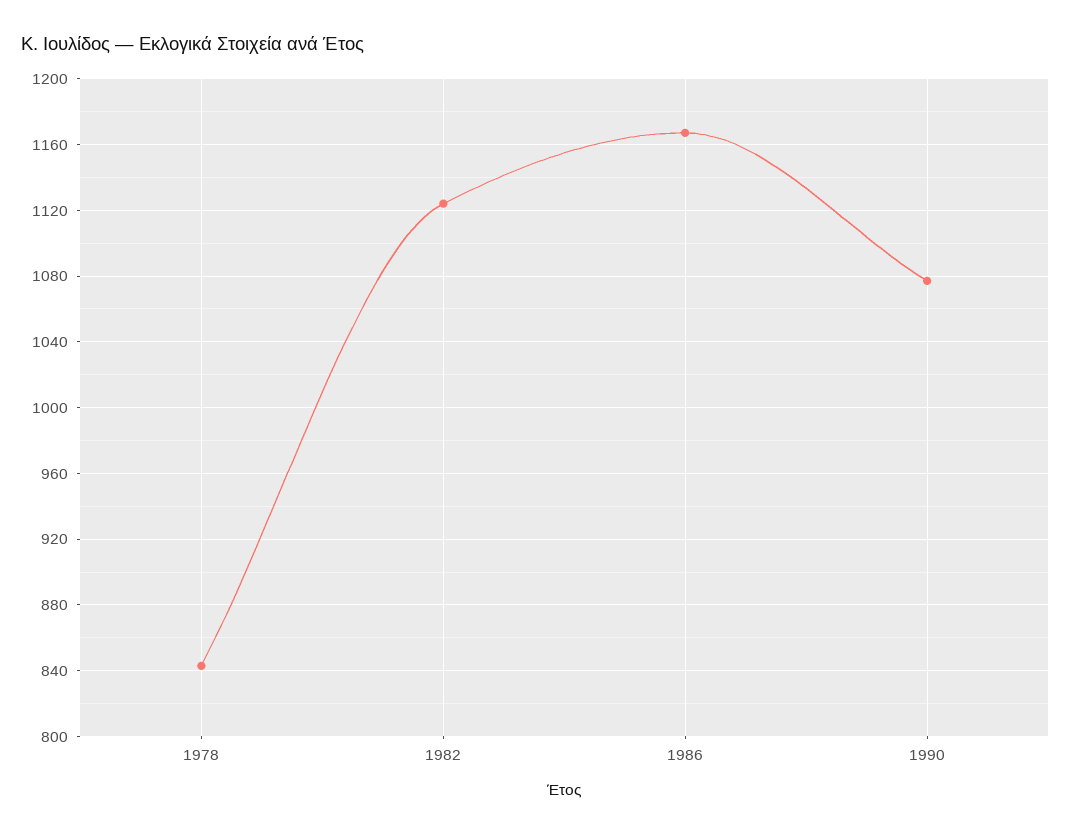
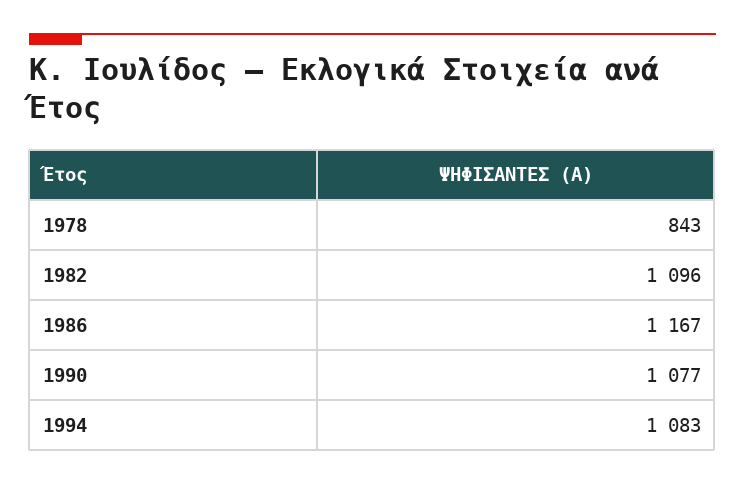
1982: 1125 -> 1096
1994: none -> 1083

